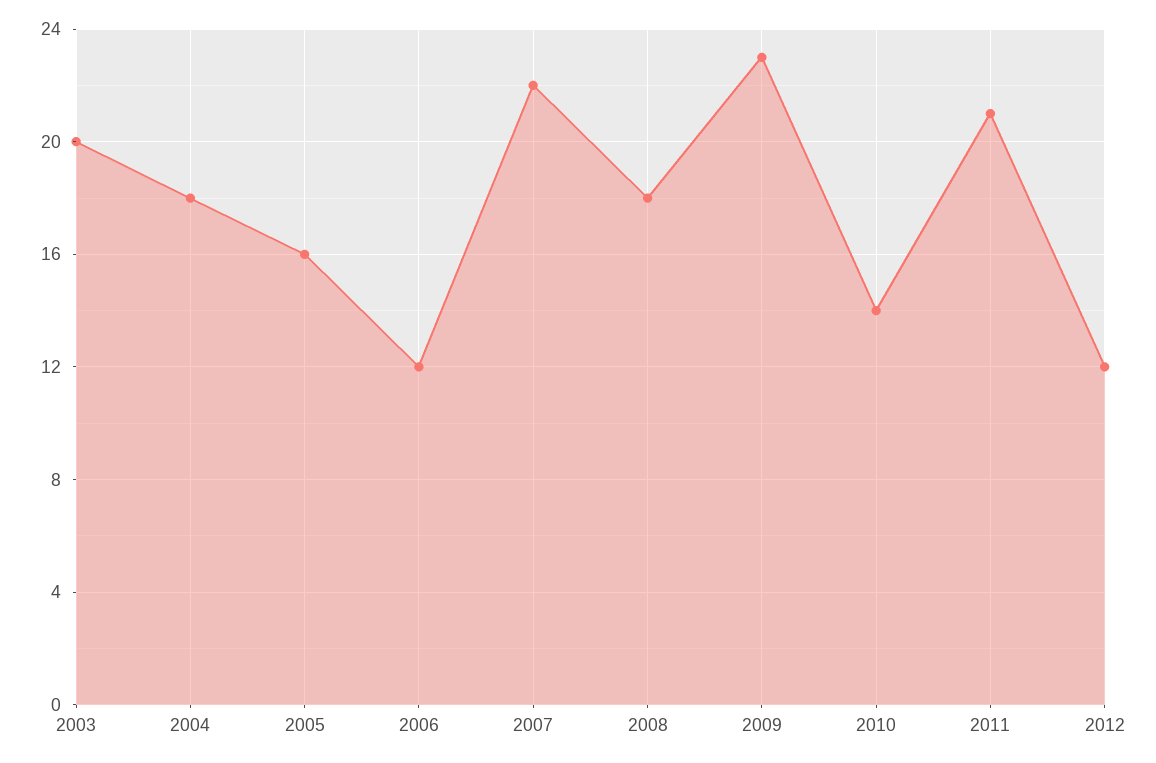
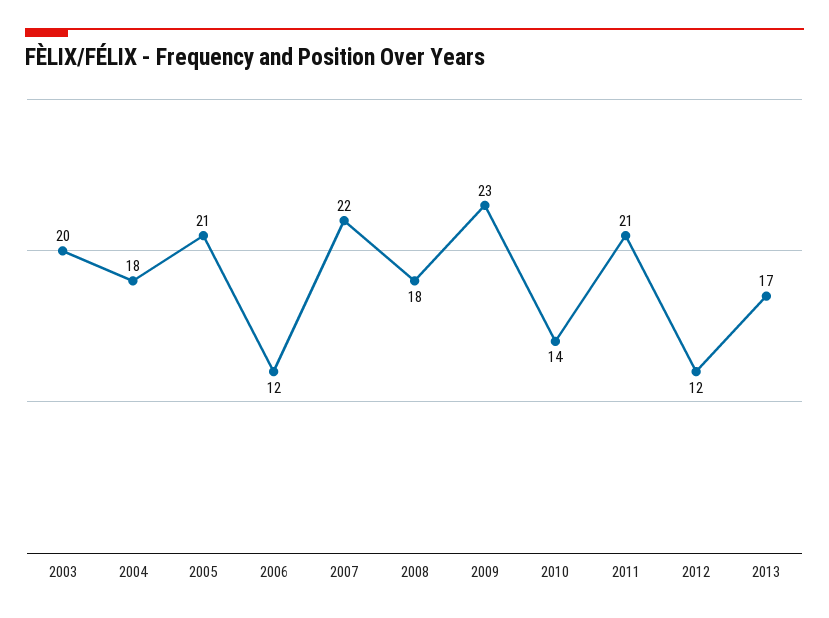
2005: 16 -> 21
2013: none -> 17

